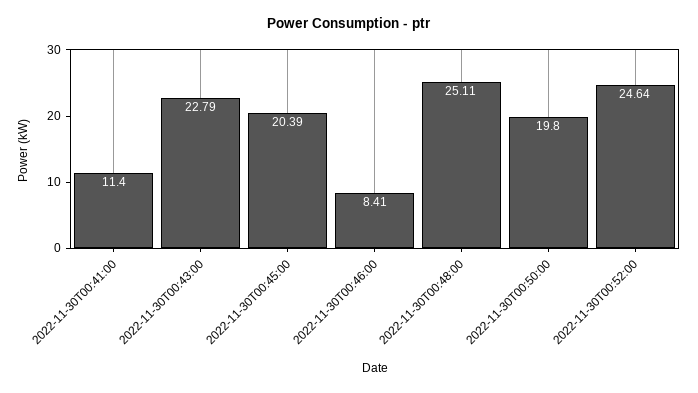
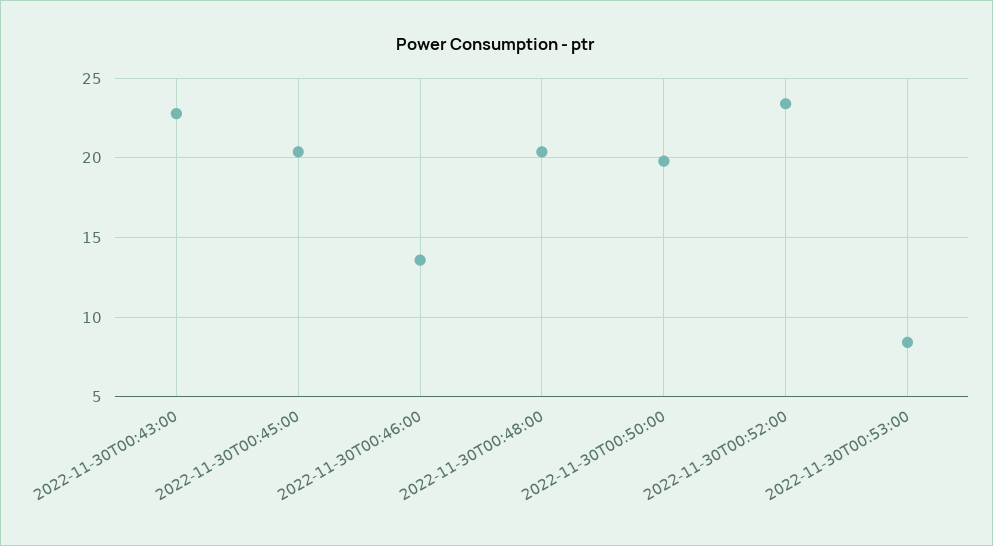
2022-11-30T00:41:00: 11.4 -> none
2022-11-30T00:46:00: 8.41 -> 13.5
2022-11-30T00:48:00: 25.11 -> 20.5
2022-11-30T00:52:00: 24.64 -> 23.5
2022-11-30T00:53:00: none -> 8.5

